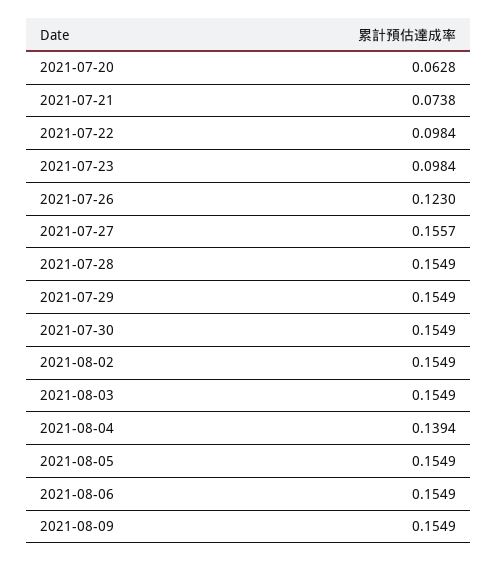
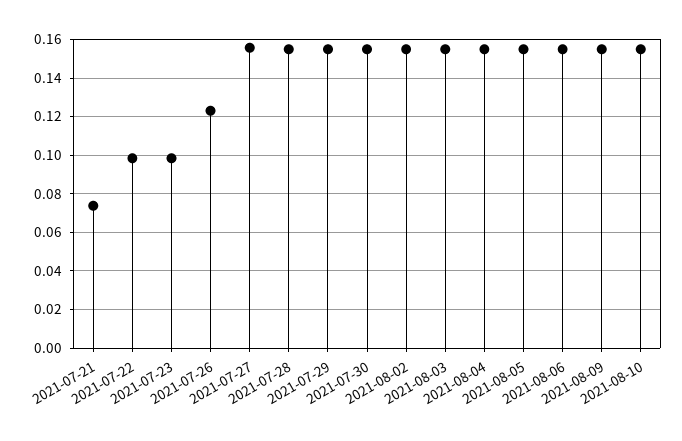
2021-07-20: 0.0628 -> none
2021-08-04: 0.1394 -> 0.155
2021-08-10: none -> 0.155

